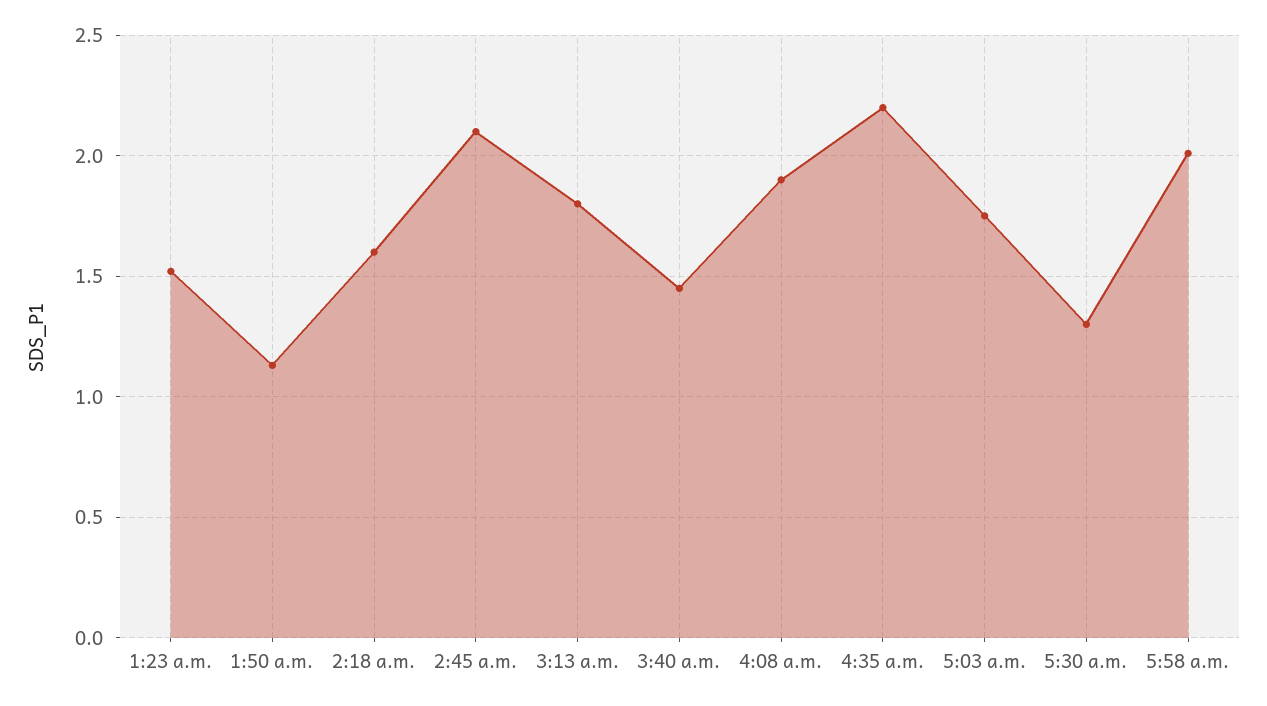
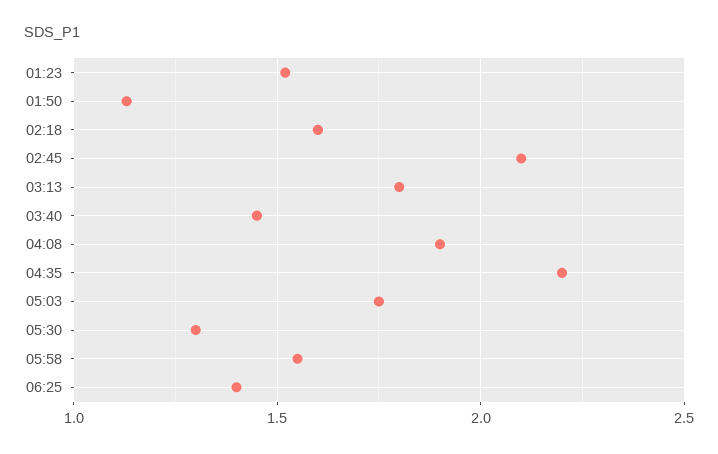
5:58 a.m.: 2 -> 1.55
06:25: none -> 1.4

